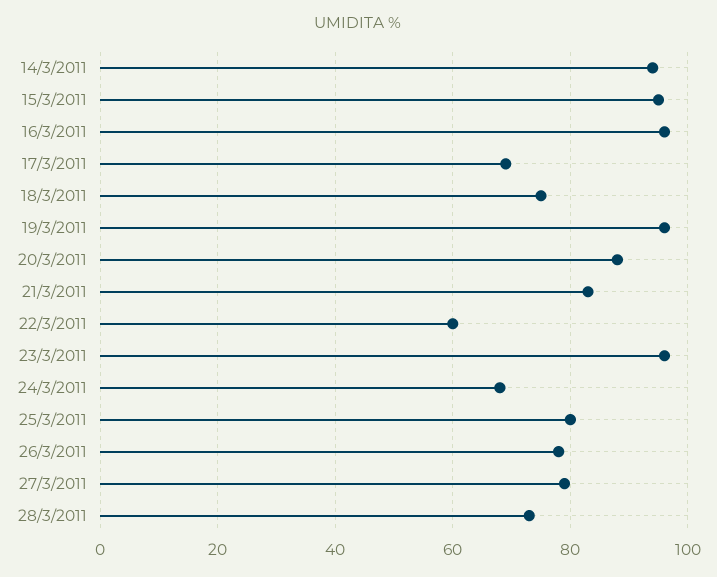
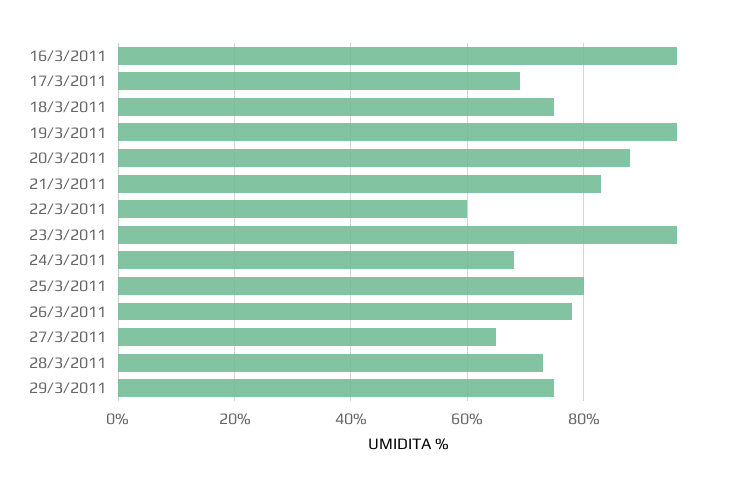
14/3/2011: 95 -> none
15/3/2011: 95 -> none
27/3/2011: 80 -> 65
29/3/2011: none -> 75

